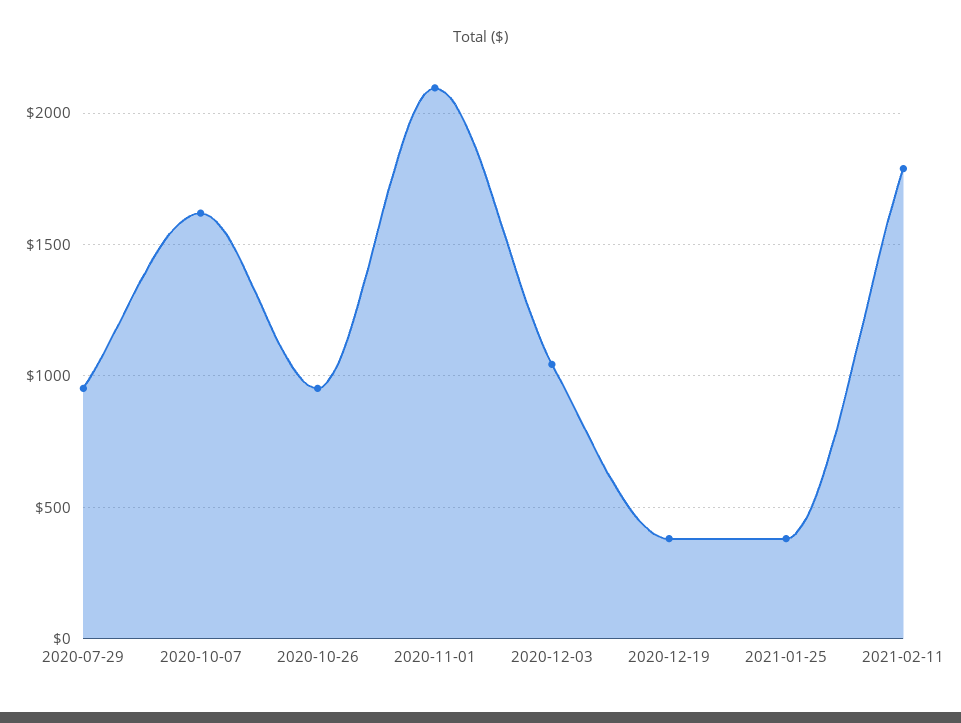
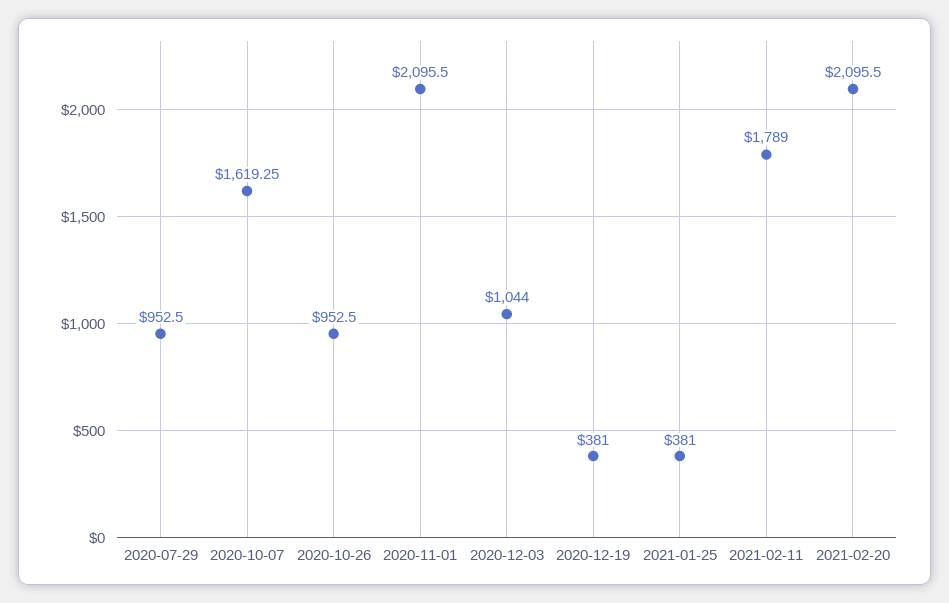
2021-02-20: none -> 2095.5

